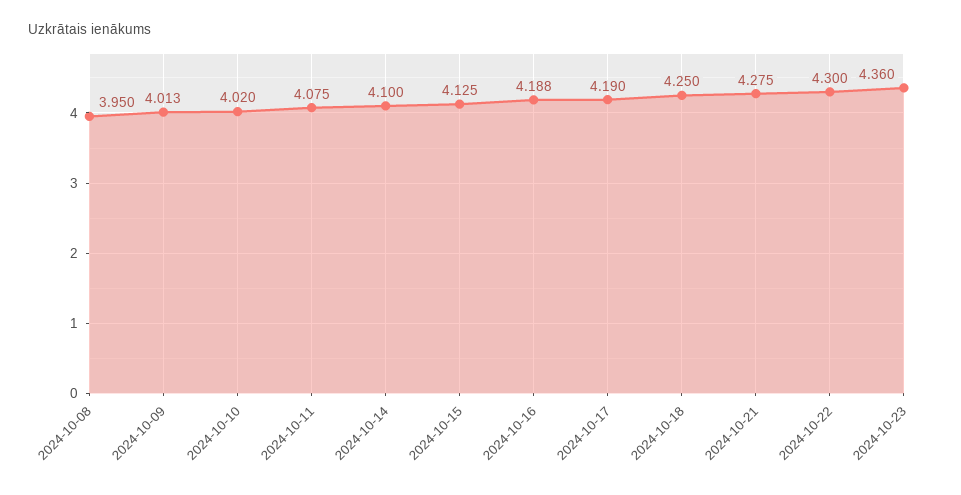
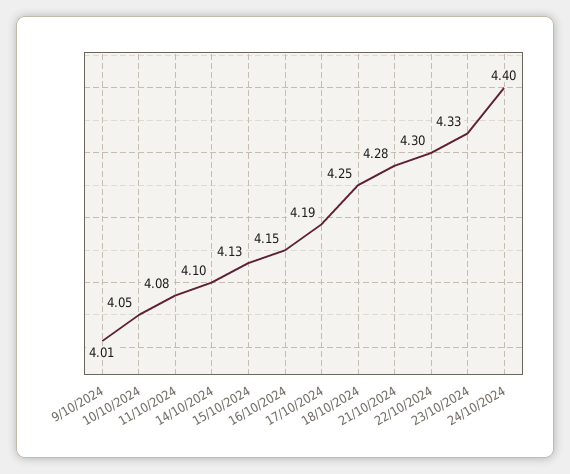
2024-10-08: 3.95 -> none
2024-10-10: 4.02 -> 4.05
2024-10-16: 4.188 -> 4.15
2024-10-23: 4.36 -> 4.33
24/10/2024: none -> 4.4

